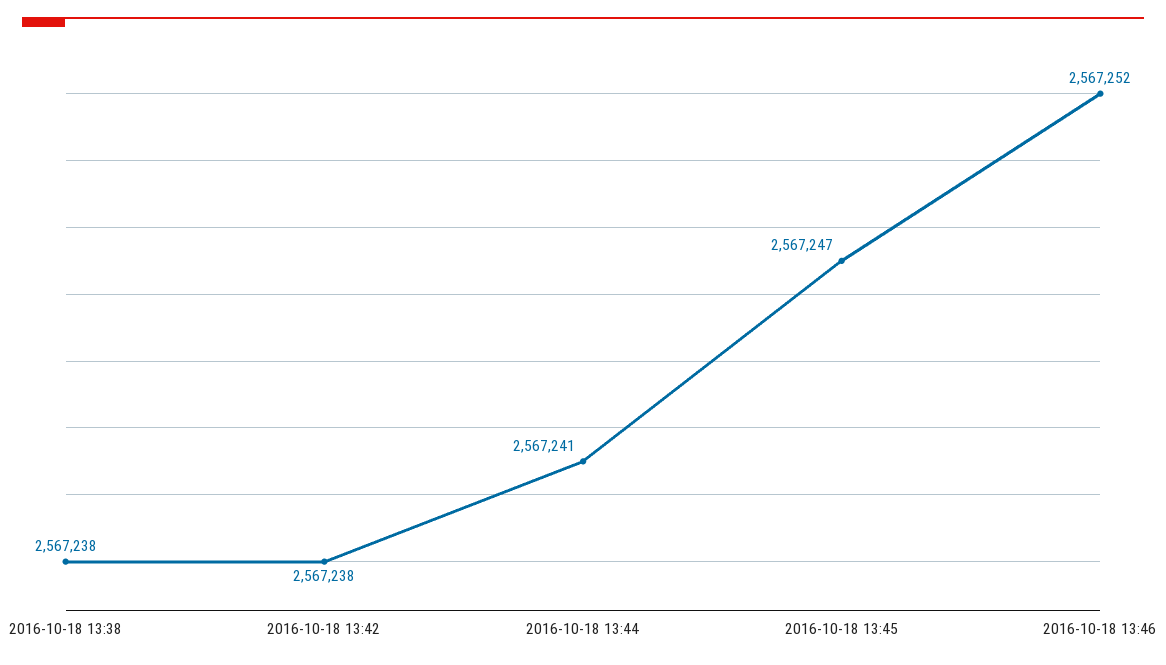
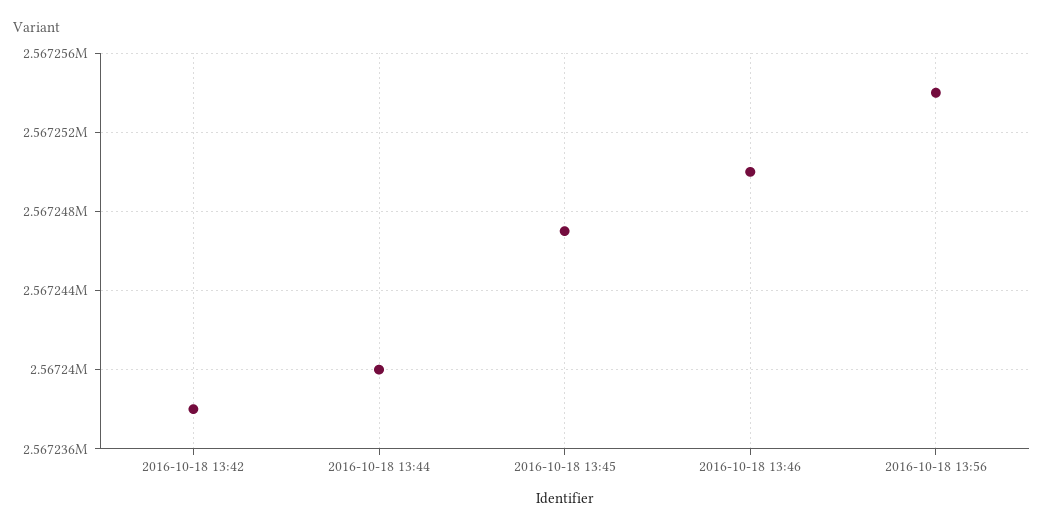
2016-10-18 13:38: 2567238 -> none
2016-10-18 13:44: 2567241 -> 2567240
2016-10-18 13:46: 2567252 -> 2567250
2016-10-18 13:56: none -> 2567254

